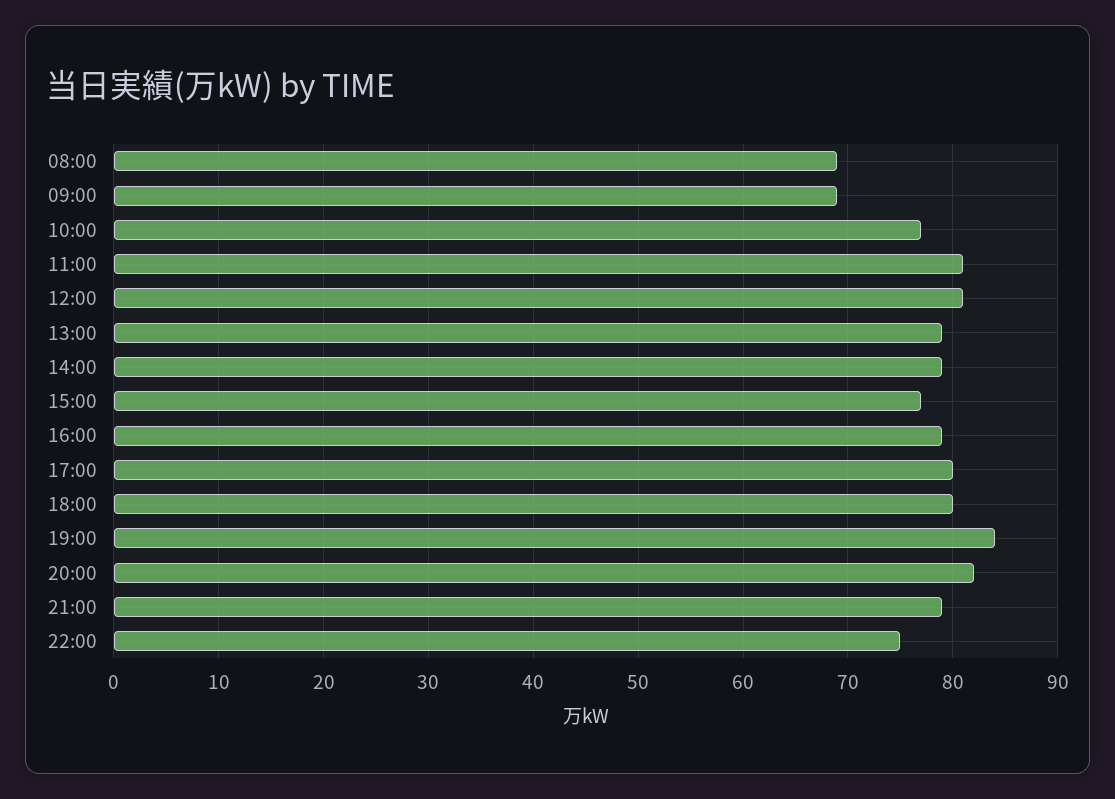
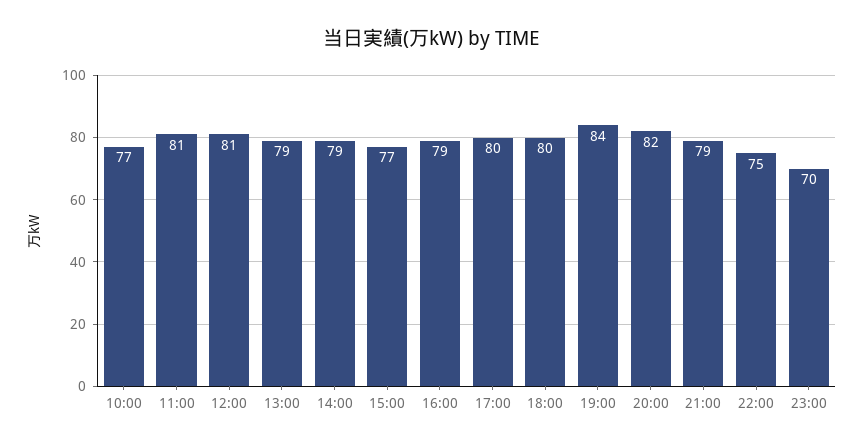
08:00: 69 -> none
09:00: 69 -> none
23:00: none -> 70

